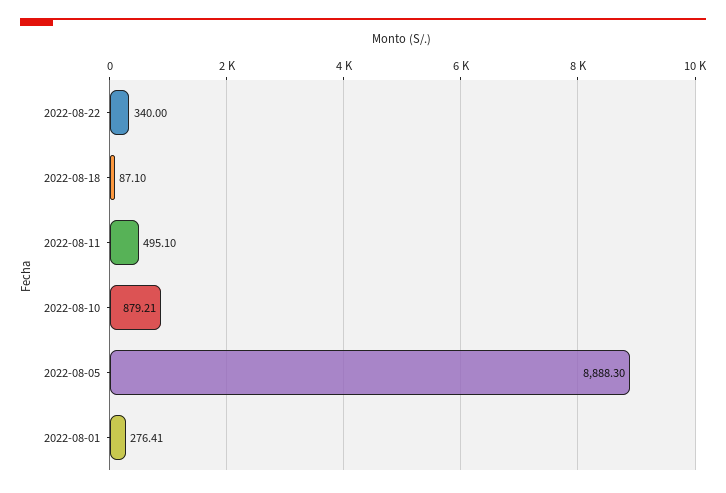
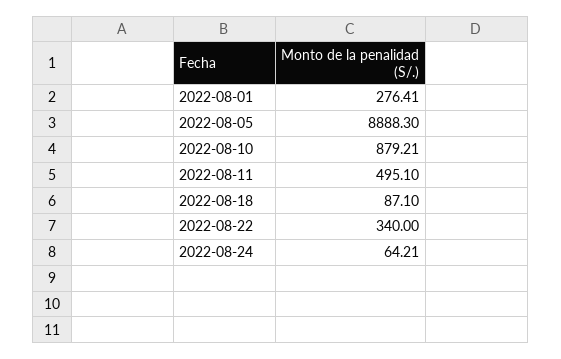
2022-08-24: none -> 64.21

